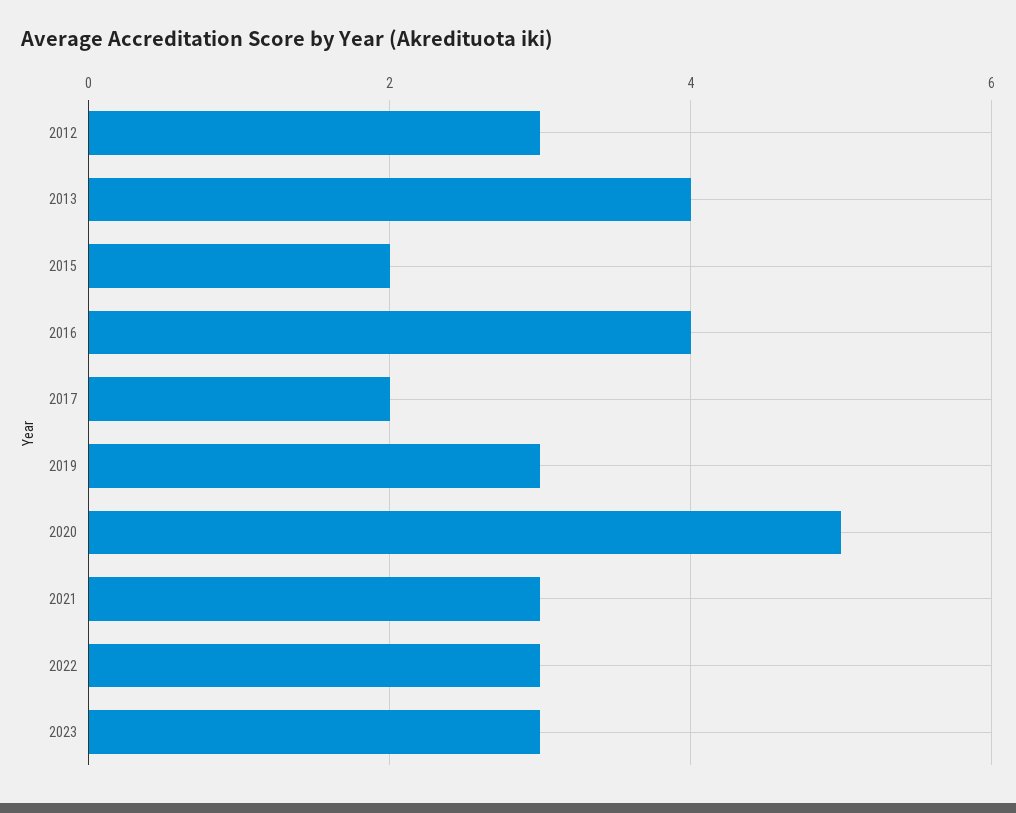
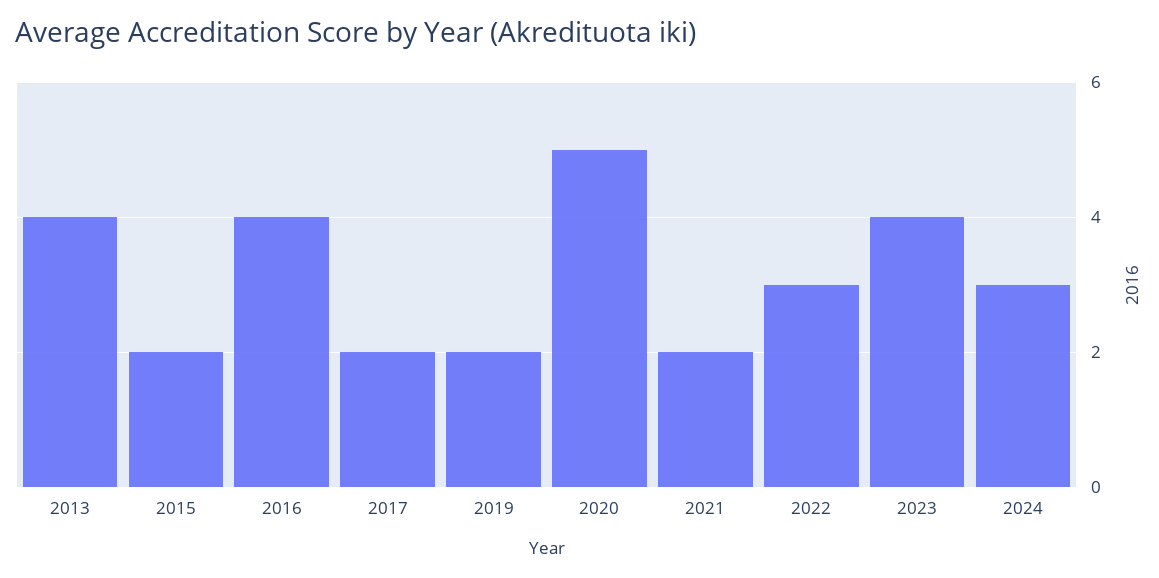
2012: 3 -> none
2019: 3 -> 2
2021: 3 -> 2
2023: 3 -> 4
2024: none -> 3

